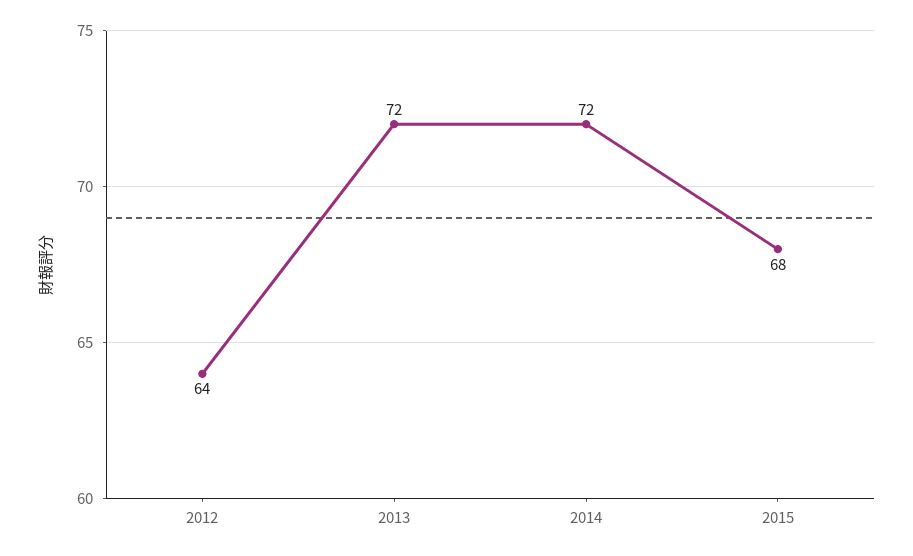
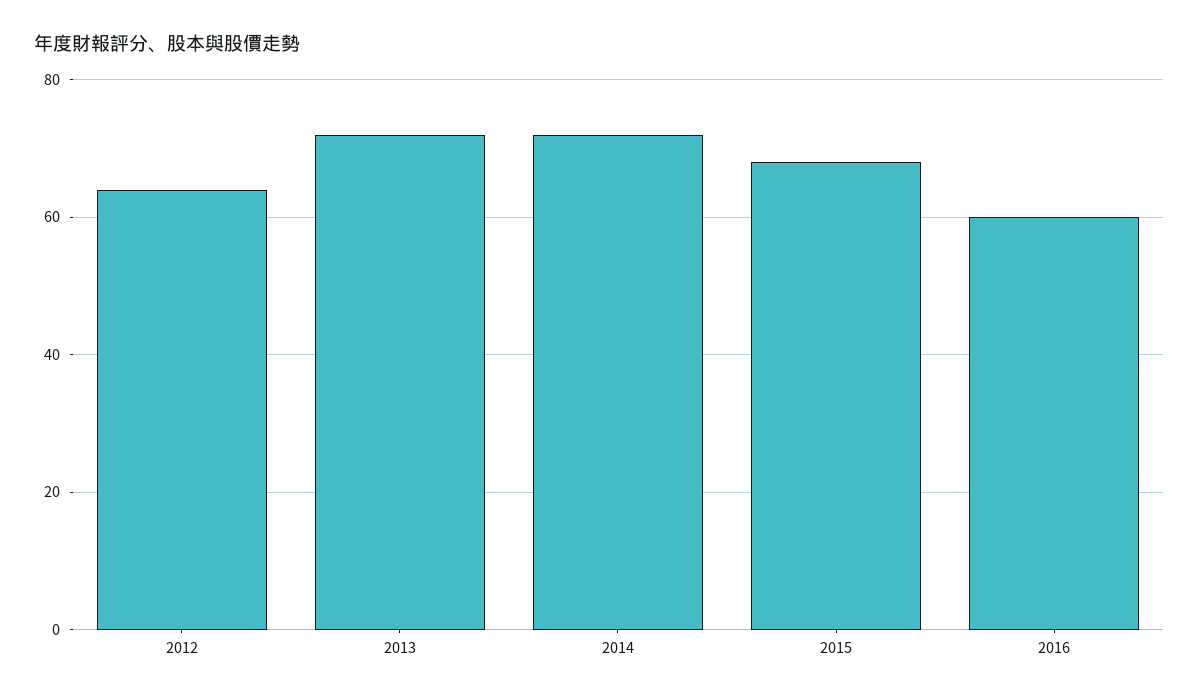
2016: none -> 60

